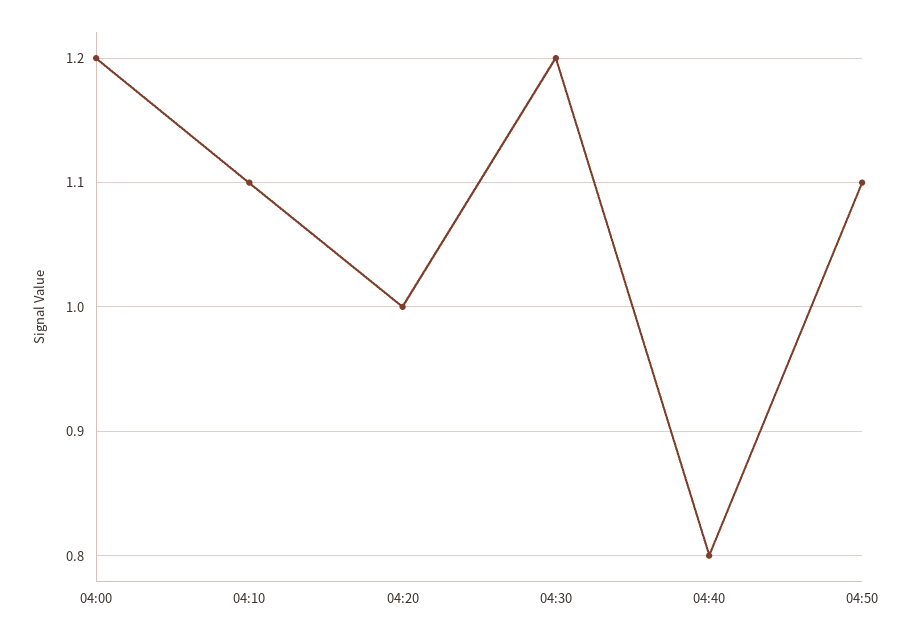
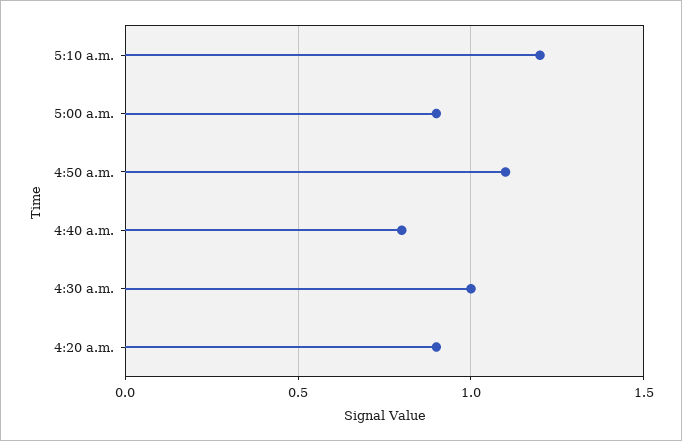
04:00: 1.2 -> none
04:10: 1.1 -> none
04:20: 1 -> 0.9
04:30: 1.2 -> 1
5:10 a.m.: none -> 1.2
5:00 a.m.: none -> 0.9

